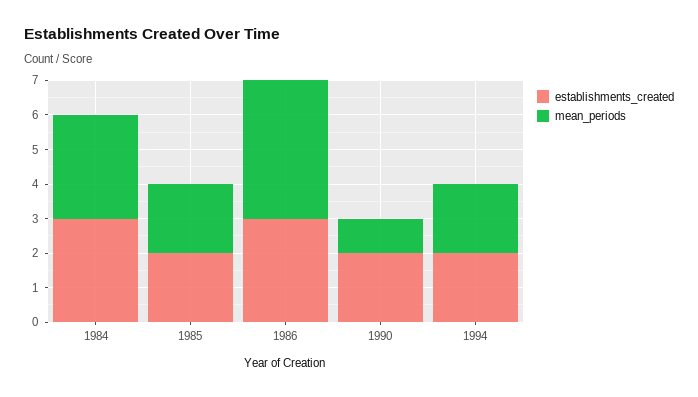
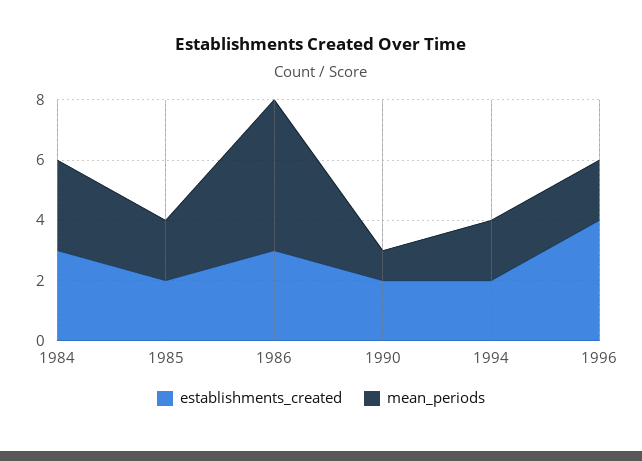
mean_periods, 1986: 4 -> 5
establishments_created, 1996: none -> 4
mean_periods, 1996: none -> 2

